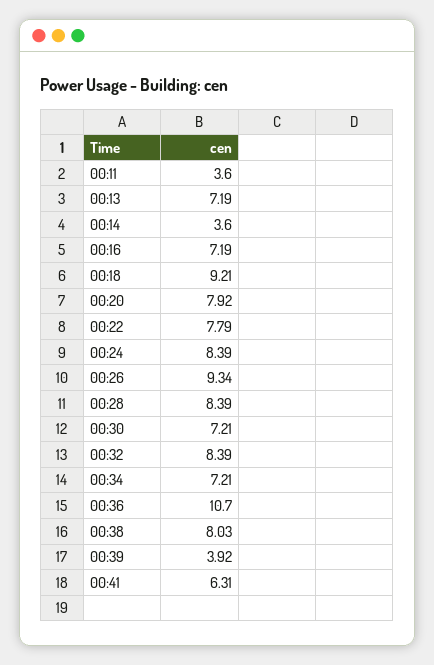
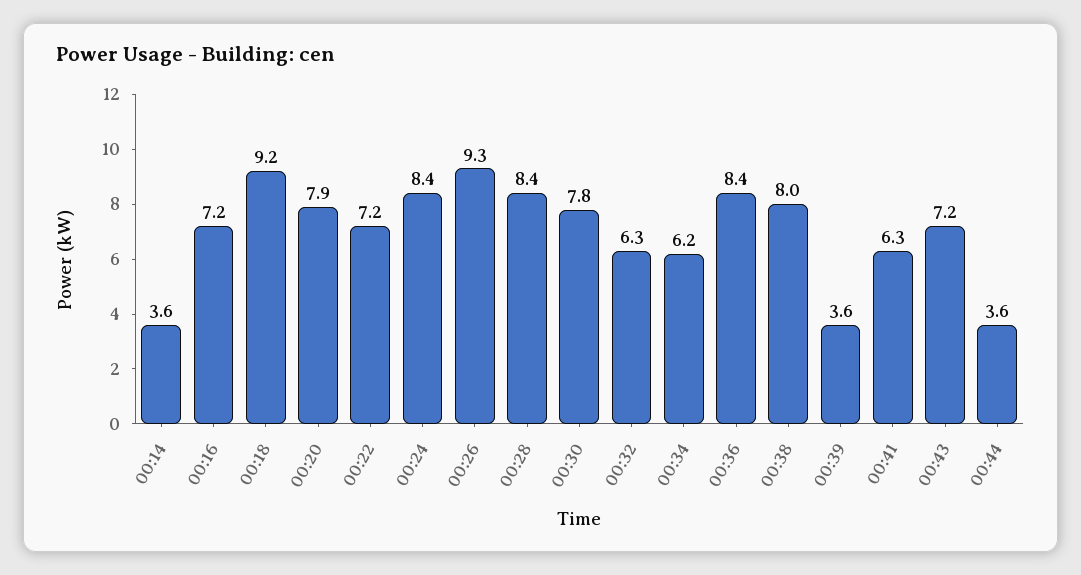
00:11: 3.6 -> none
00:13: 7.19 -> none
00:22: 7.79 -> 7.2
00:30: 7.21 -> 7.8
00:32: 8.39 -> 6.3
00:34: 7.21 -> 6.2
00:36: 10.7 -> 8.4
00:39: 3.92 -> 3.6
00:43: none -> 7.2
00:44: none -> 3.6

